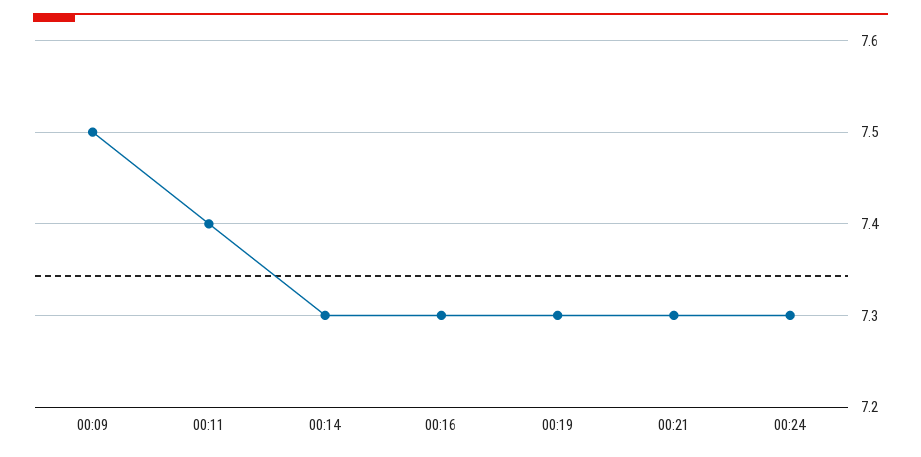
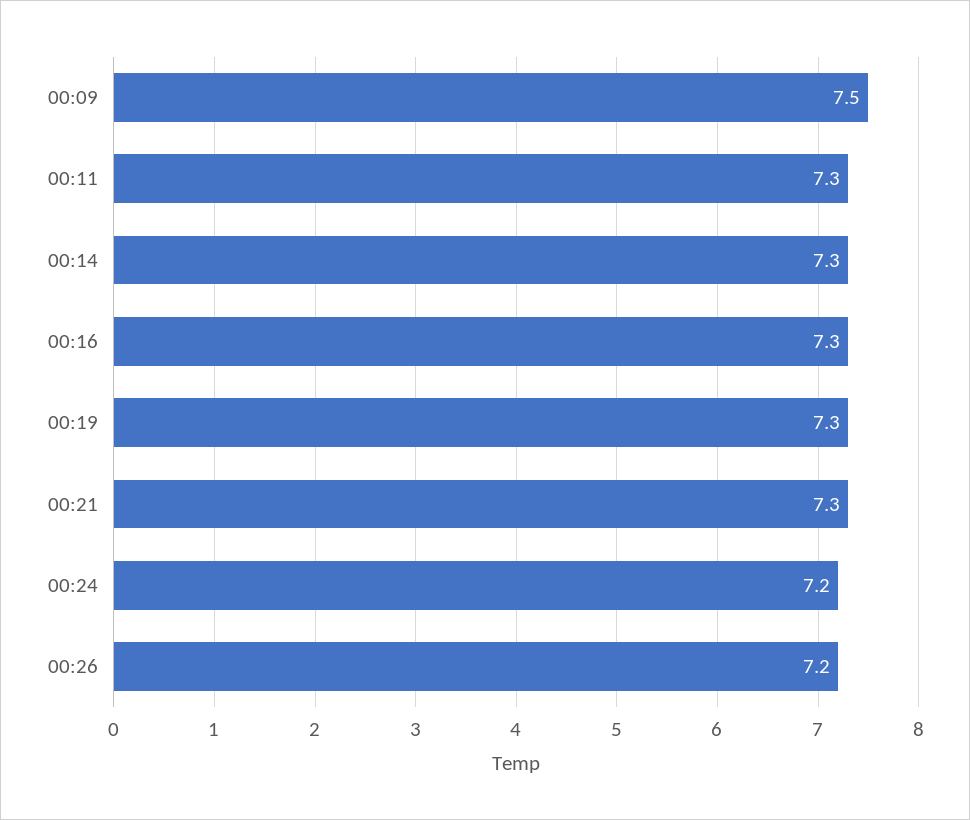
00:11: 7.4 -> 7.3
00:24: 7.3 -> 7.2
00:26: none -> 7.2

